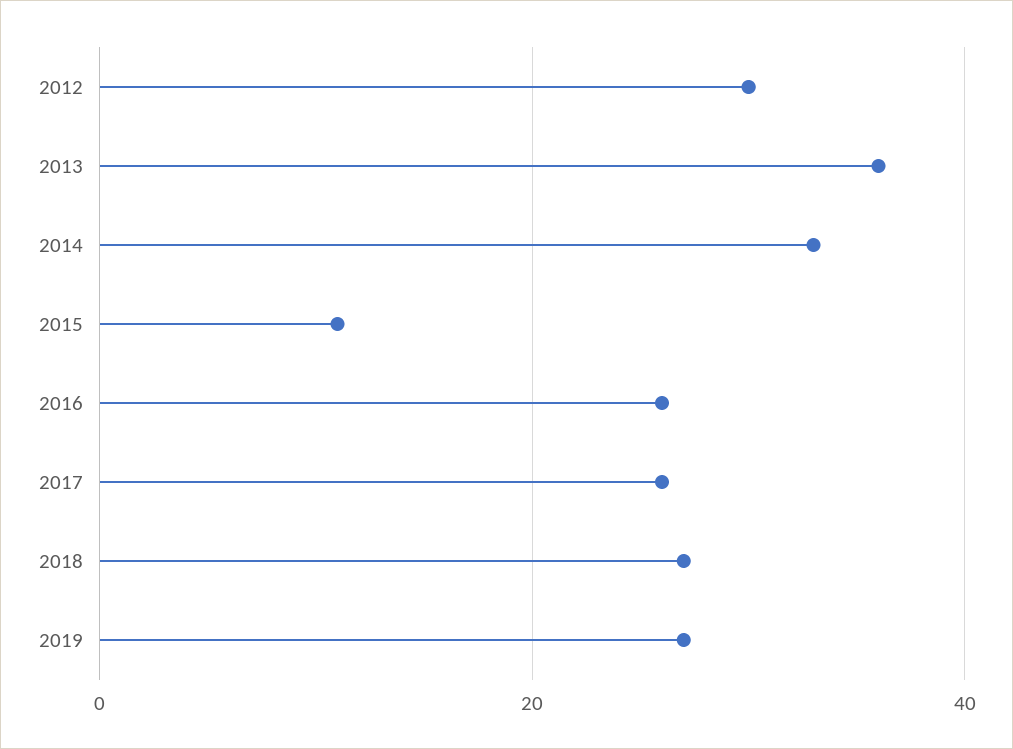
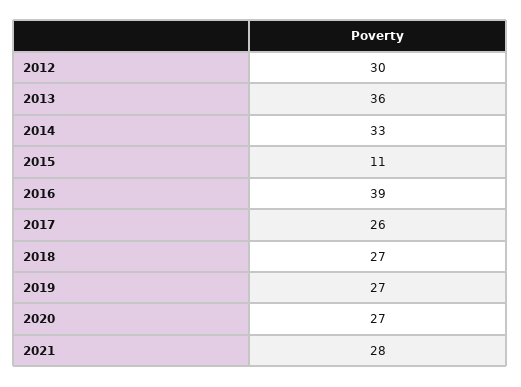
2016: 25 -> 39
2020: none -> 27
2021: none -> 28

